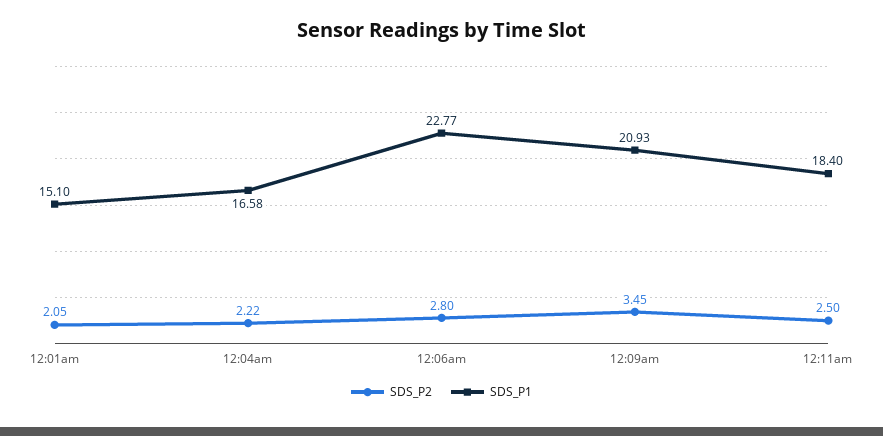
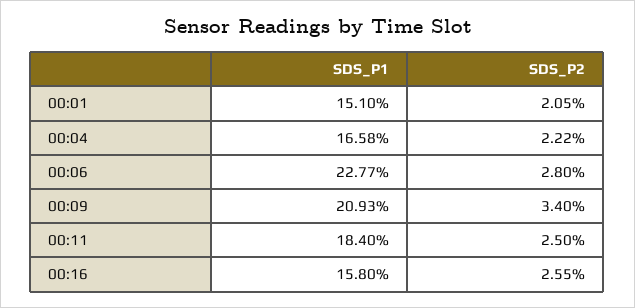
SDS_P2, 12:09am: 3.45 -> 3.4
SDS_P1, 00:16: none -> 15.8
SDS_P2, 00:16: none -> 2.55

